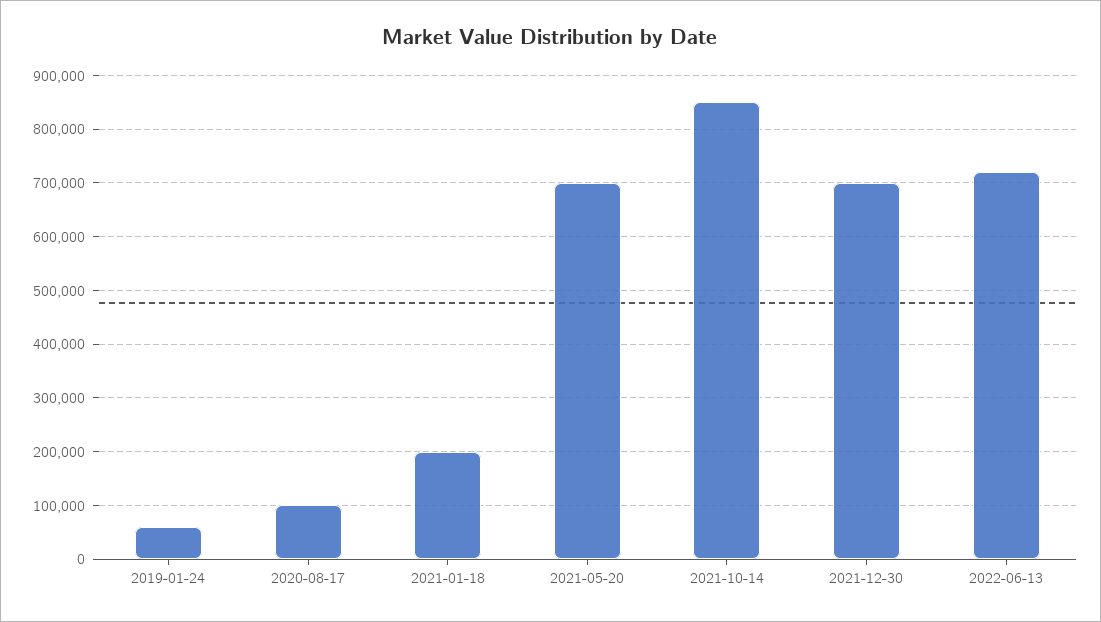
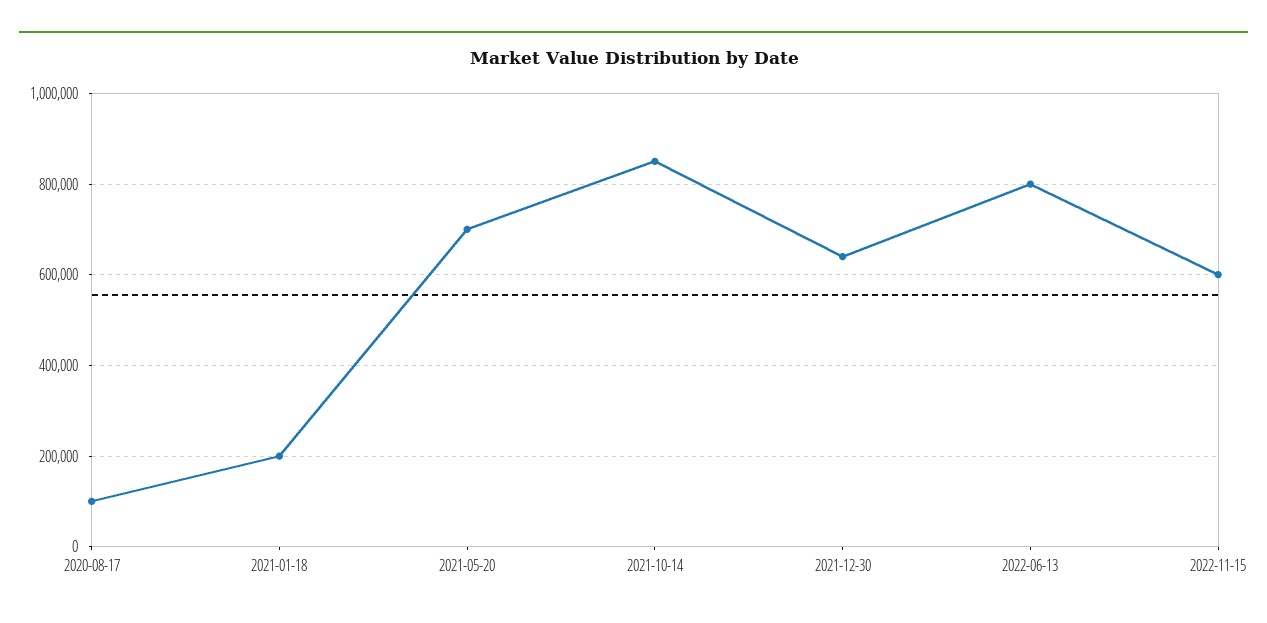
2019-01-24: 60000 -> none
2021-12-30: 700000 -> 640000
2022-06-13: 720000 -> 800000
2022-11-15: none -> 600000

